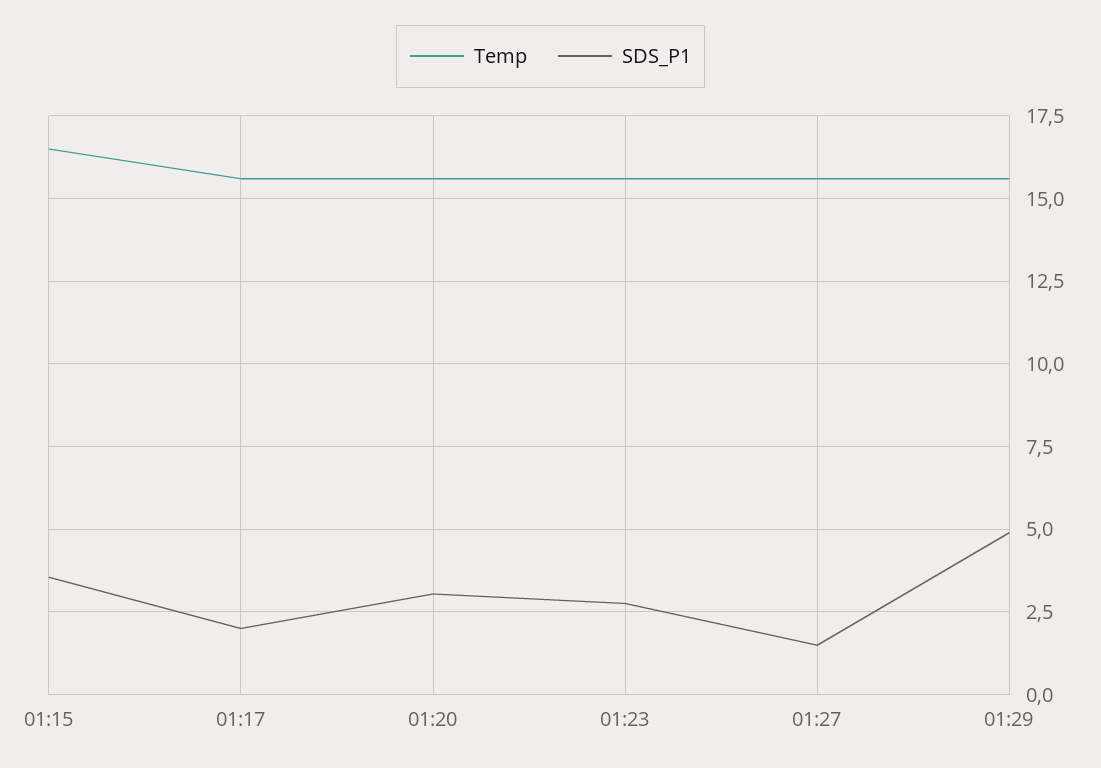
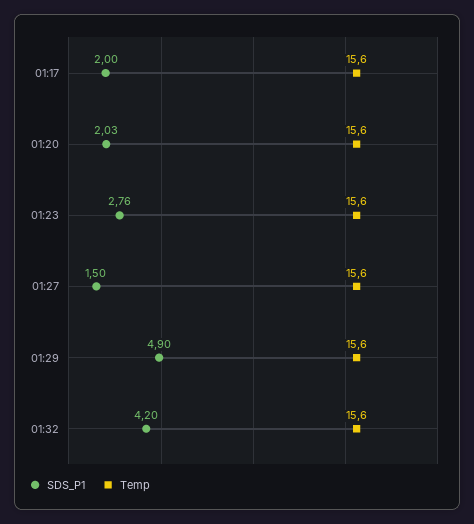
Temp, 01:15: 16.5 -> none
SDS_P1, 01:15: 3.5 -> none
SDS_P1, 01:20: 3 -> 2.03
SDS_P1, 01:32: none -> 4.2
Temp, 01:32: none -> 15.6

